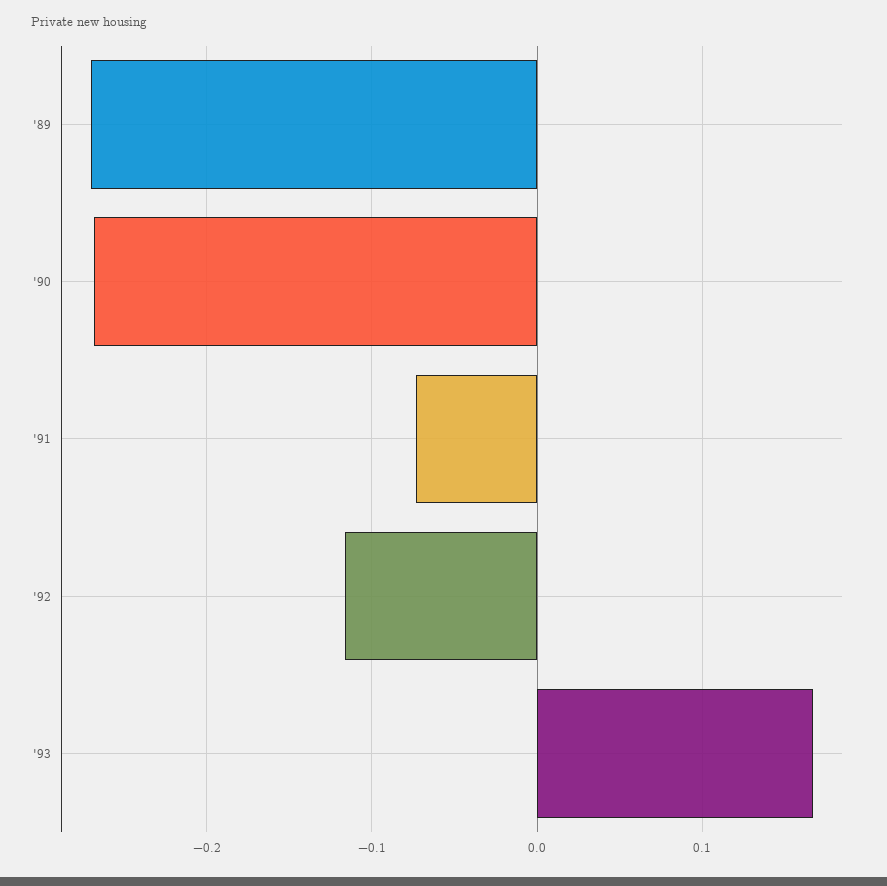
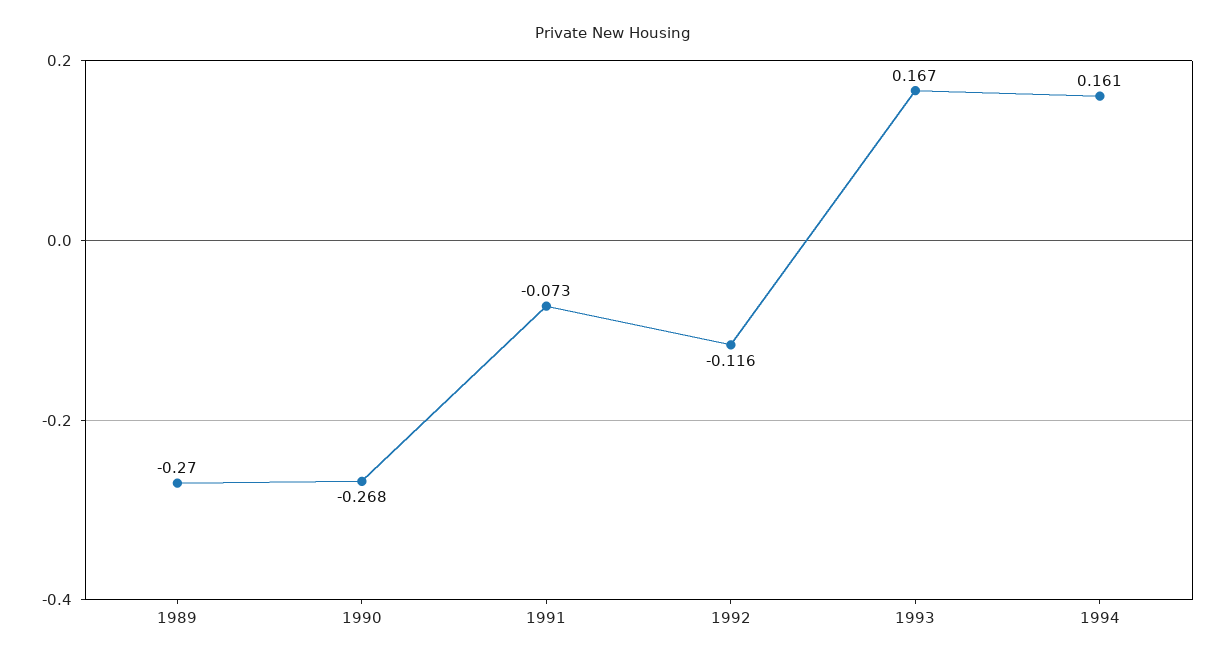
1994: none -> 0.161

